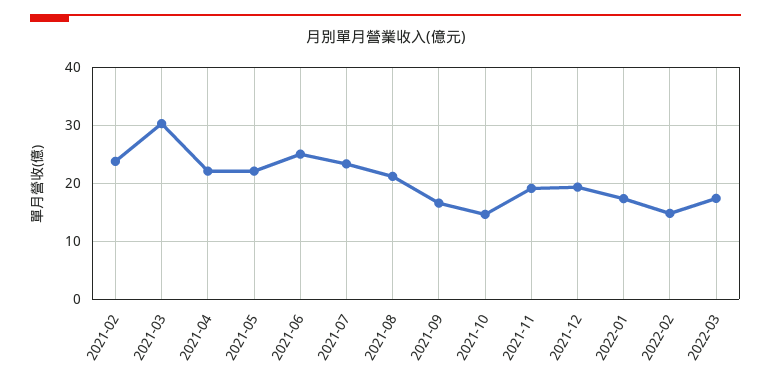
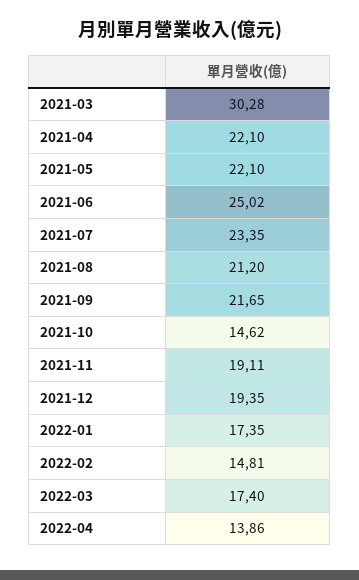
2021-02: 24 -> none
2021-09: 16 -> 21.65
2022-04: none -> 13.86

